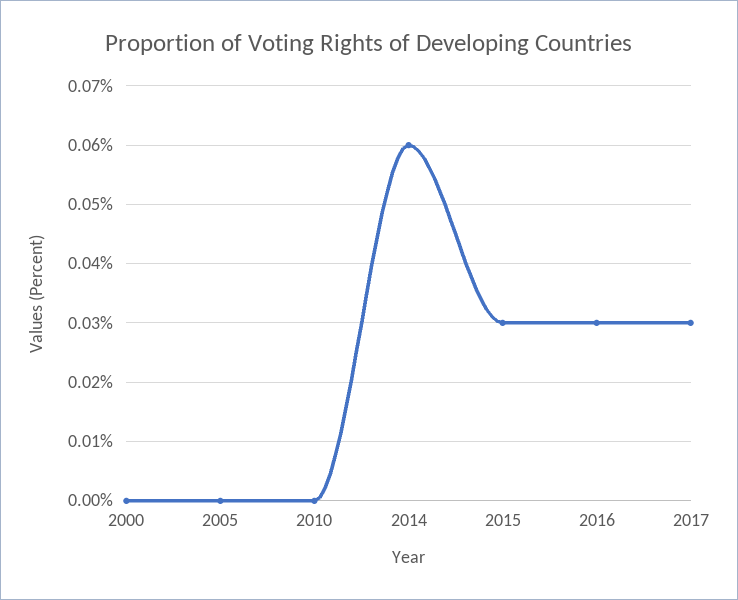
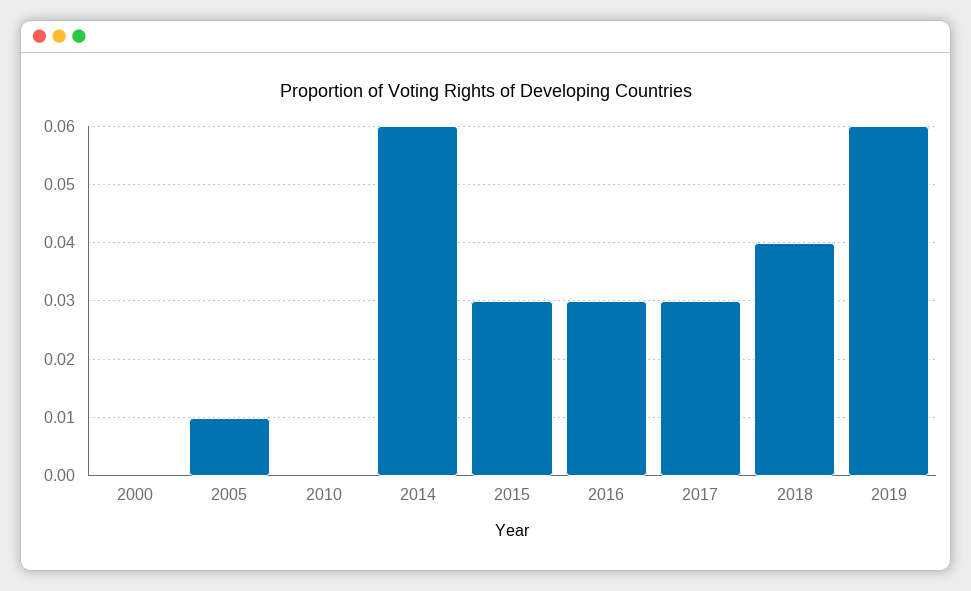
2005: 0 -> 0.01
2018: none -> 0.04
2019: none -> 0.06

